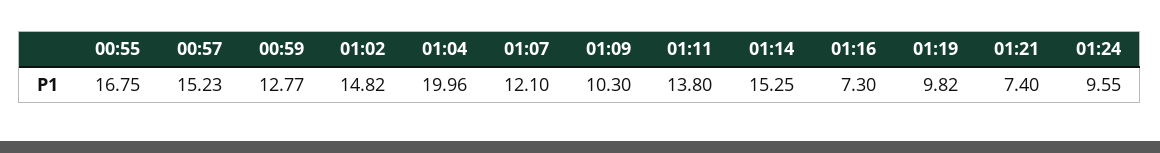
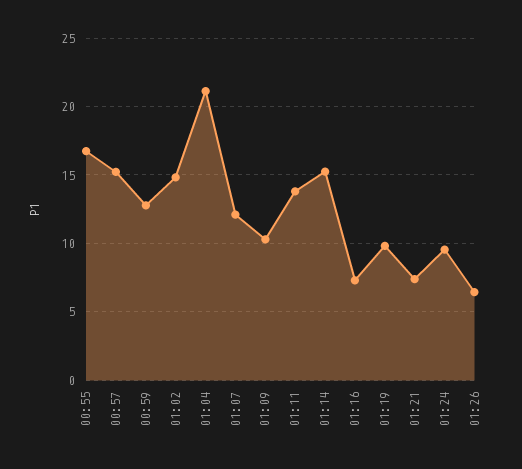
01:04: 19.96 -> 21
01:26: none -> 6.5

